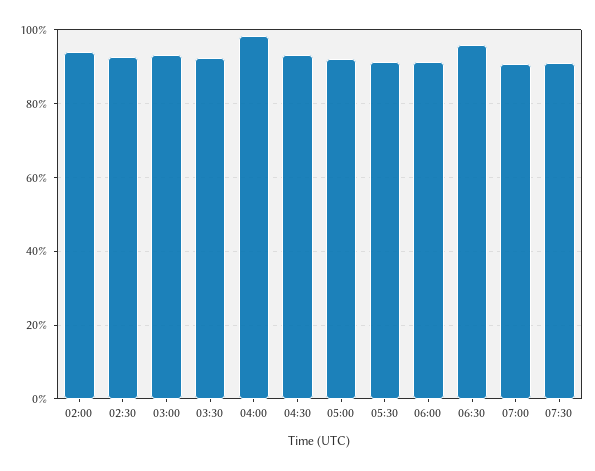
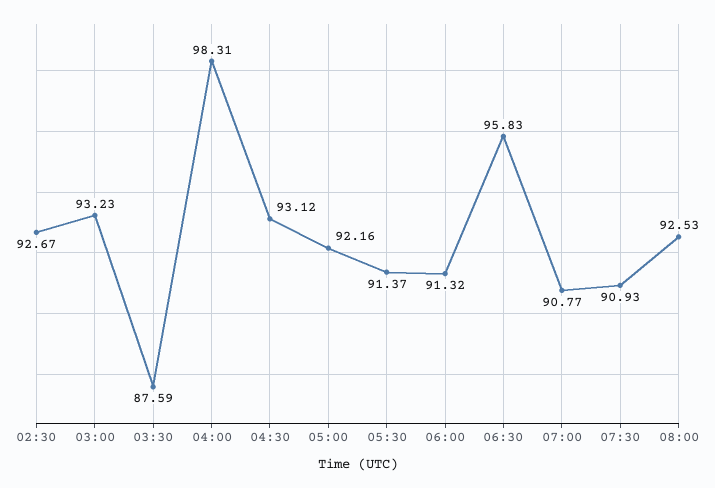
02:00: 94 -> none
03:30: 92 -> 87.59
08:00: none -> 92.53

